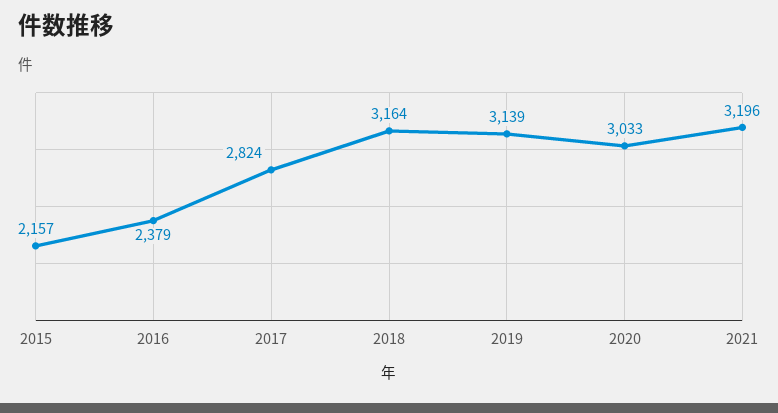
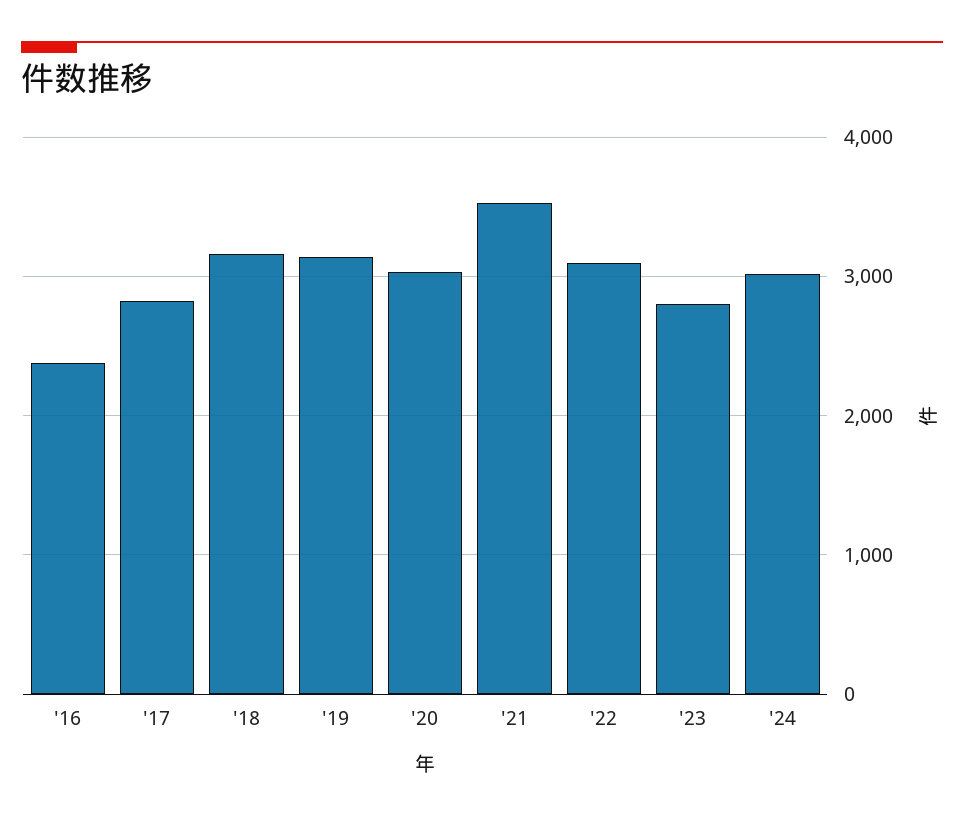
2015: 2157 -> none
2021: 3196 -> 3500
'22: none -> 3100
'23: none -> 2800
'24: none -> 3000

